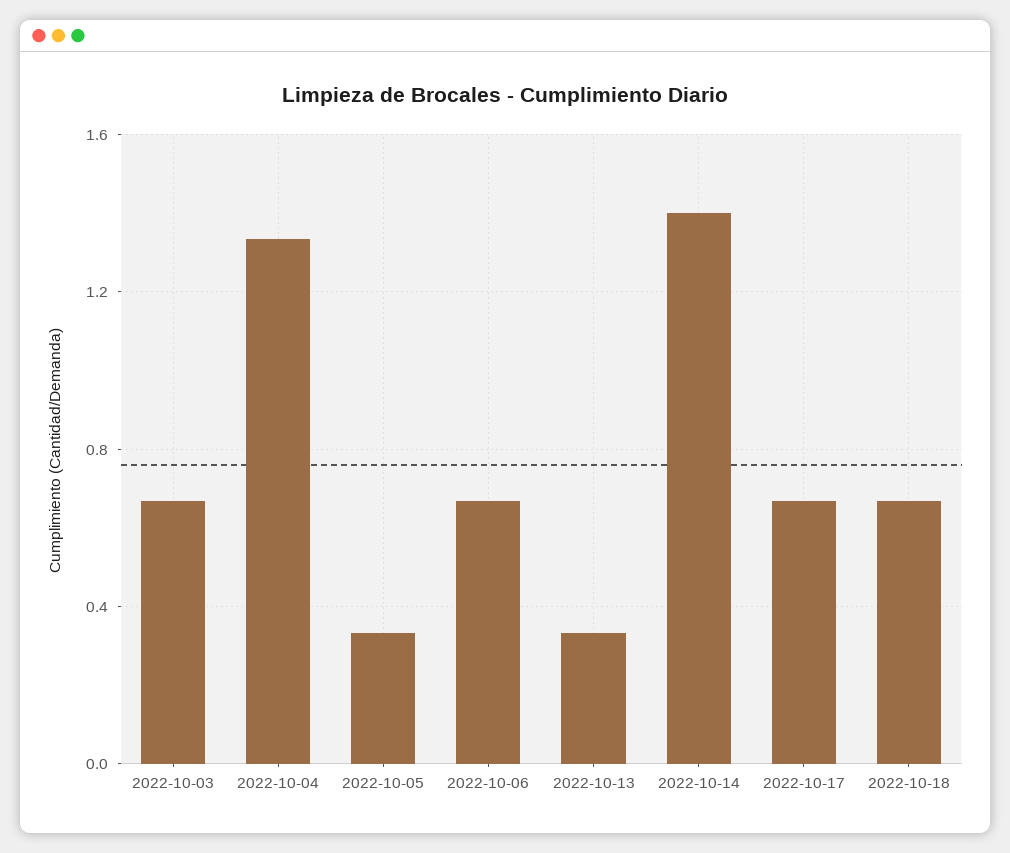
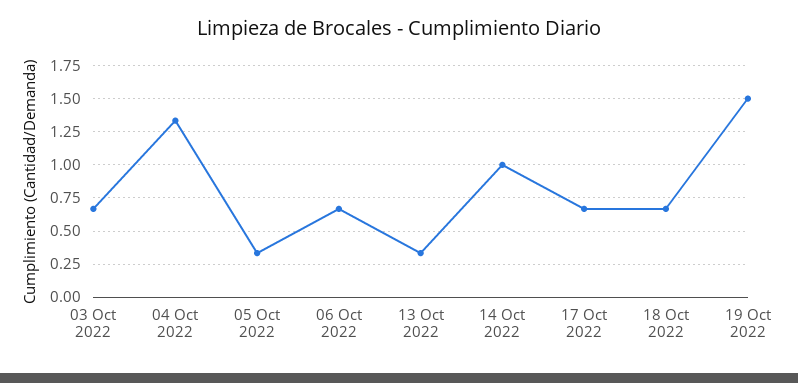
2022-10-14: 1.4 -> 1
19 Oct 2022: none -> 1.5

